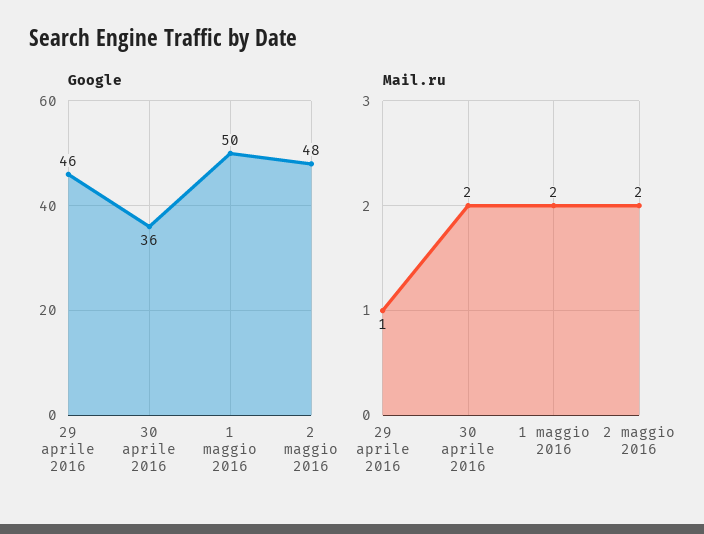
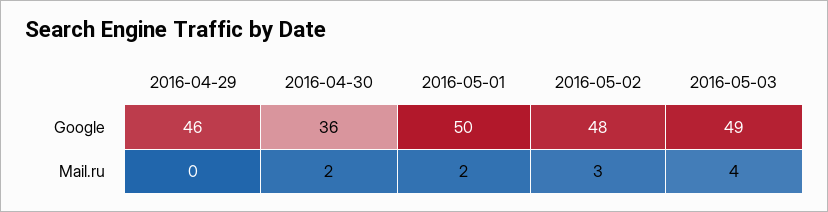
Mail.ru, 29 aprile 2016: 1 -> 0
Mail.ru, 2 maggio 2016: 2 -> 3
Google, 2016-05-03: none -> 49
Mail.ru, 2016-05-03: none -> 4

